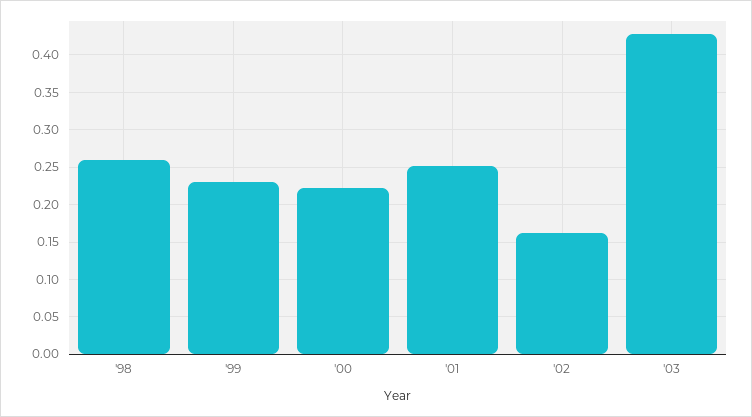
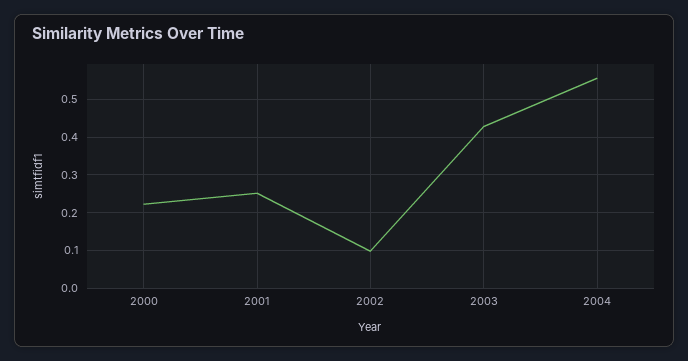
'98: 0.26 -> none
'99: 0.23 -> none
'02: 0.16 -> 0.1
2004: none -> 0.56

